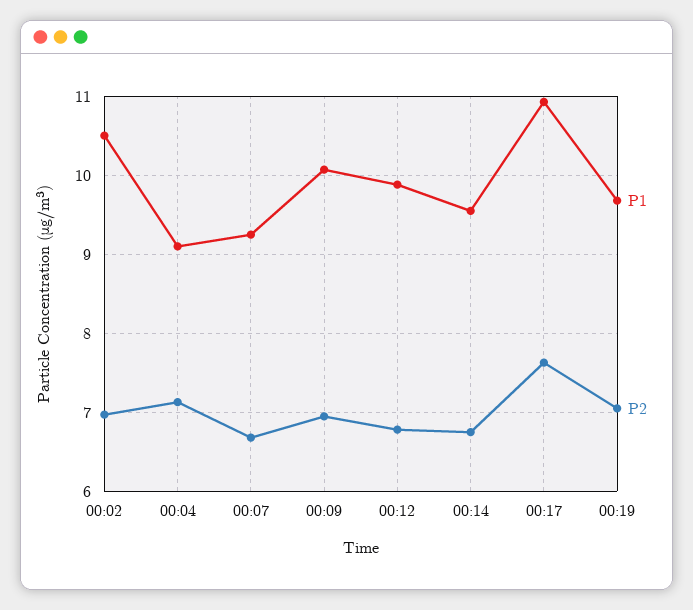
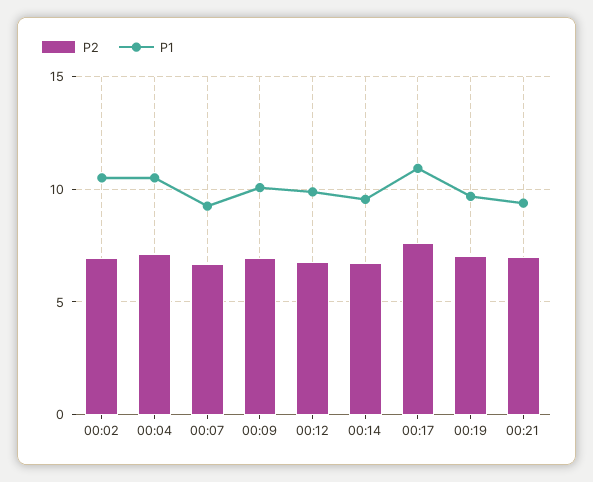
P1, 00:04: 9.1 -> 10.5
P2, 00:21: none -> 7
P1, 00:21: none -> 9.5

